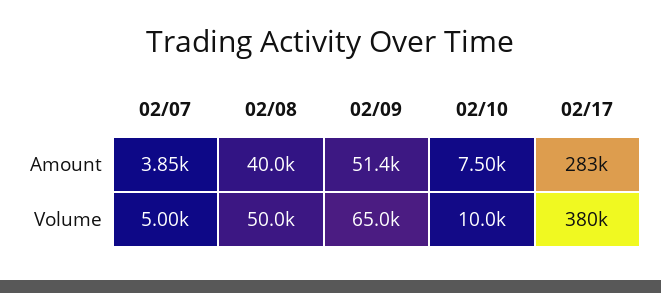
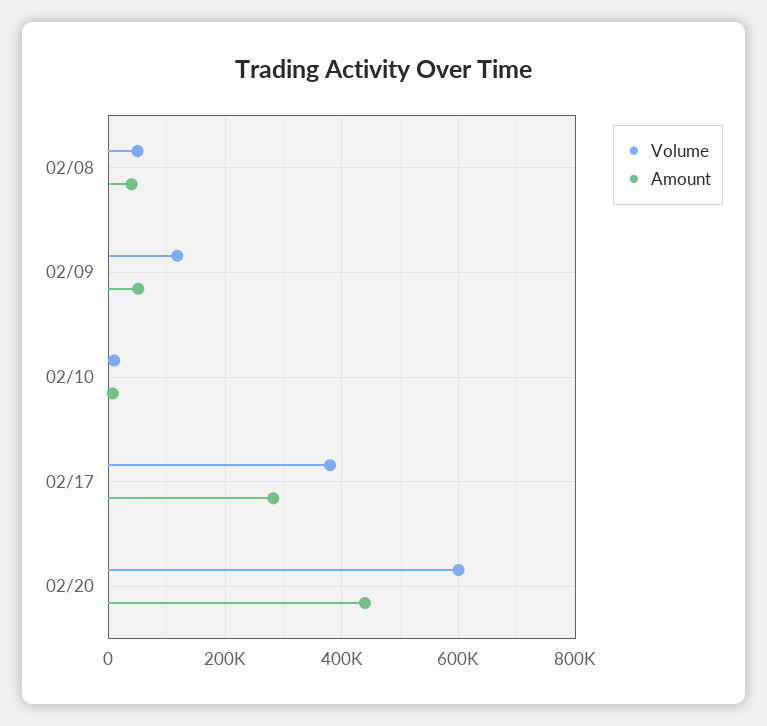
Amount, 02/07: 3850 -> none
Volume, 02/07: 5000 -> none
Volume, 02/09: 65000 -> 120000
Volume, 02/20: none -> 600000
Amount, 02/20: none -> 440000

